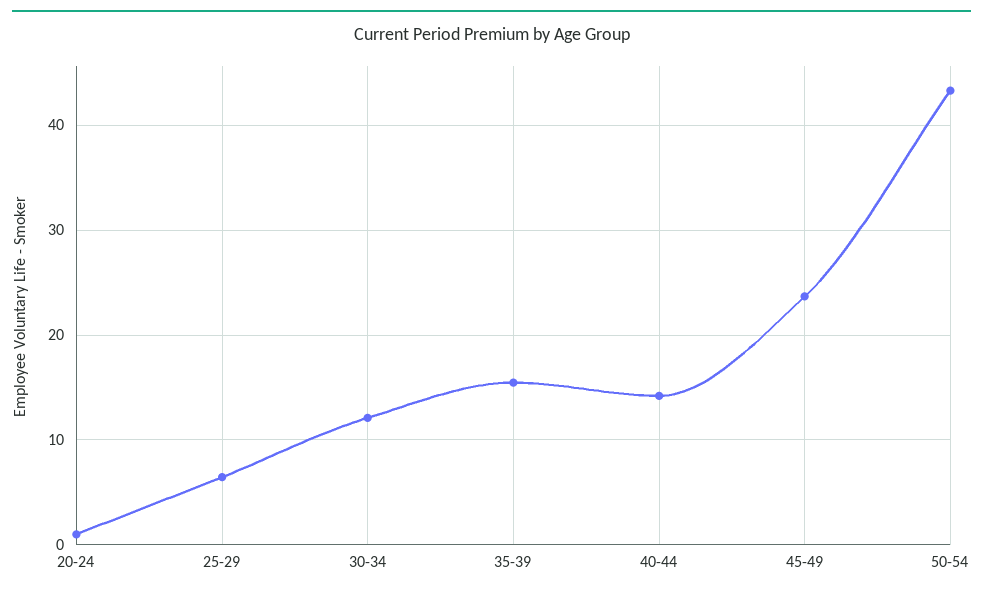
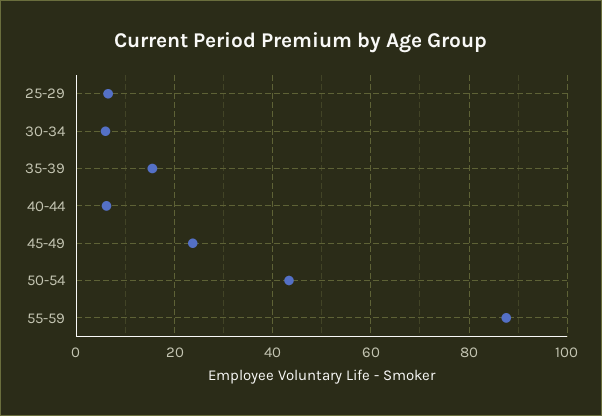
20-24: 1 -> none
30-34: 12 -> 6
40-44: 14 -> 6
55-59: none -> 88

